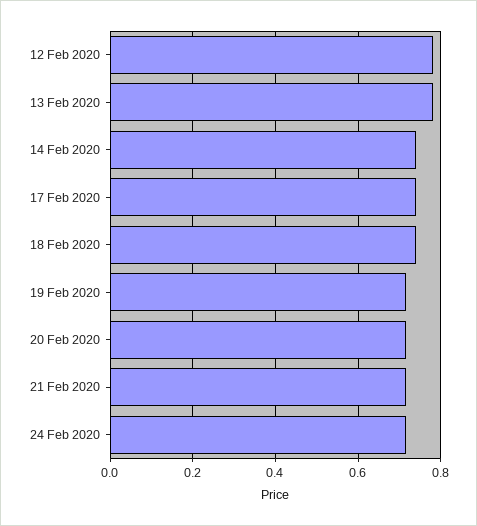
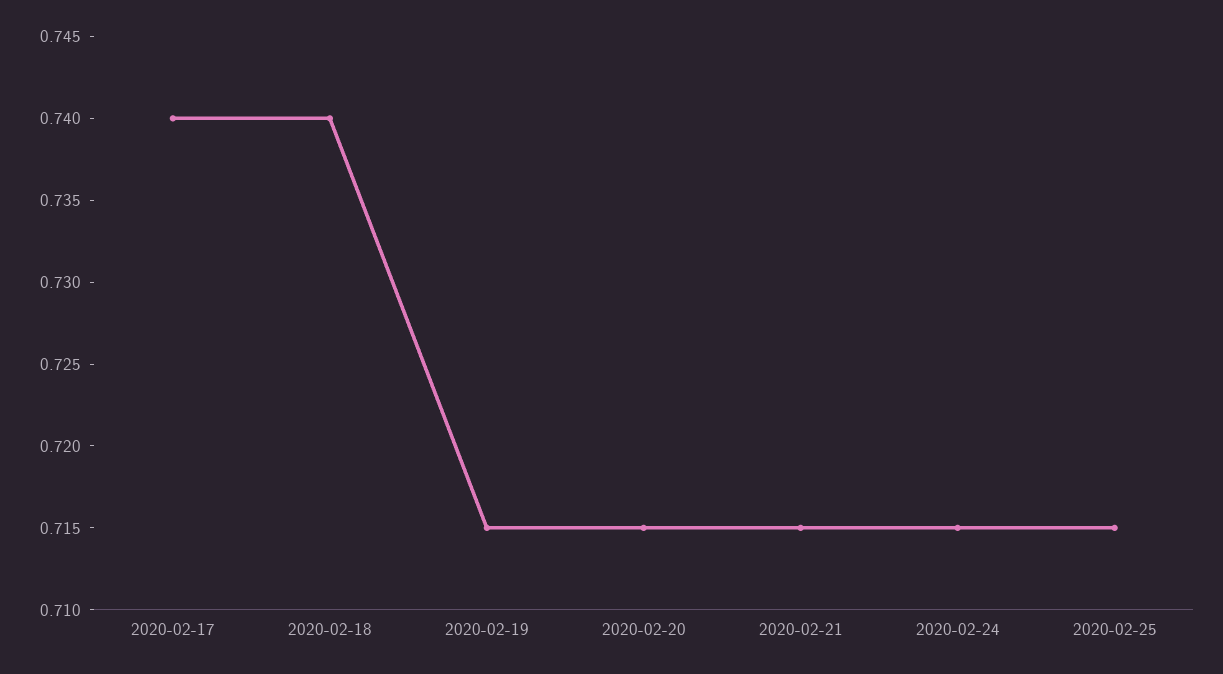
12 Feb 2020: 0.78 -> none
13 Feb 2020: 0.78 -> none
14 Feb 2020: 0.74 -> none
2020-02-25: none -> 0.715

